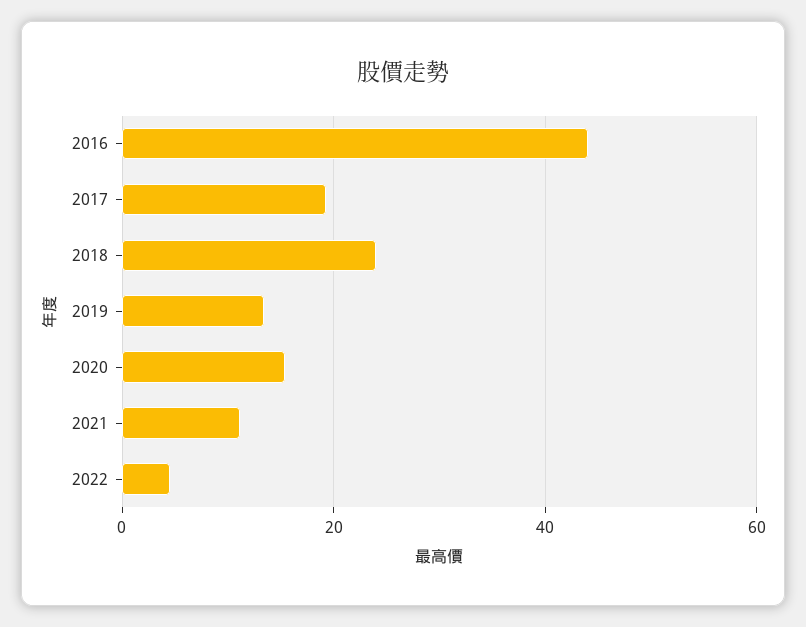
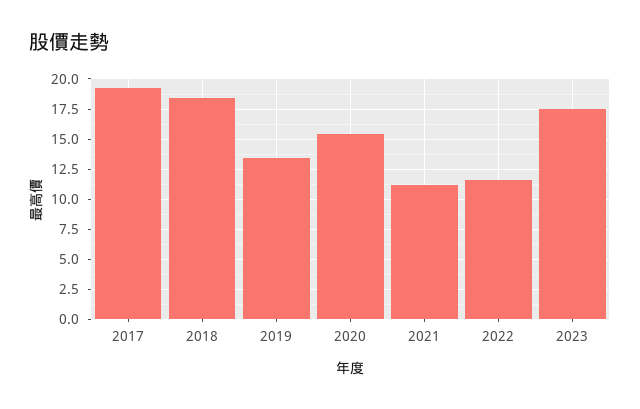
2016: 44 -> none
2018: 24 -> 18.5
2022: 4 -> 11.5
2023: none -> 17.5

